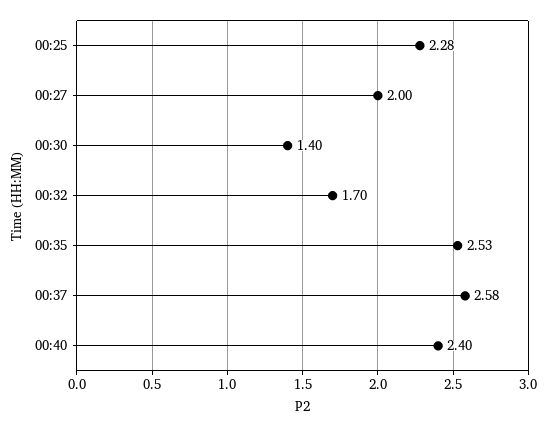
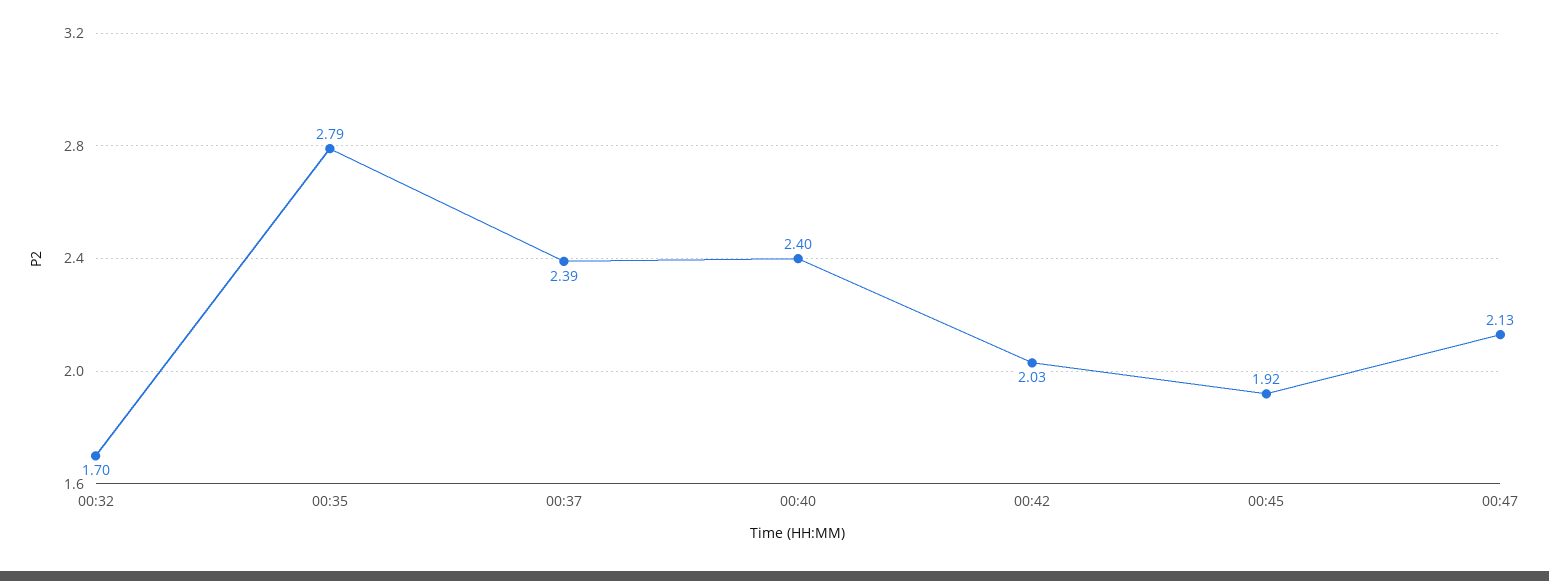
00:25: 2.28 -> none
00:27: 2 -> none
00:30: 1.4 -> none
00:35: 2.53 -> 2.79
00:37: 2.58 -> 2.39
00:42: none -> 2.03
00:45: none -> 1.92
00:47: none -> 2.13

